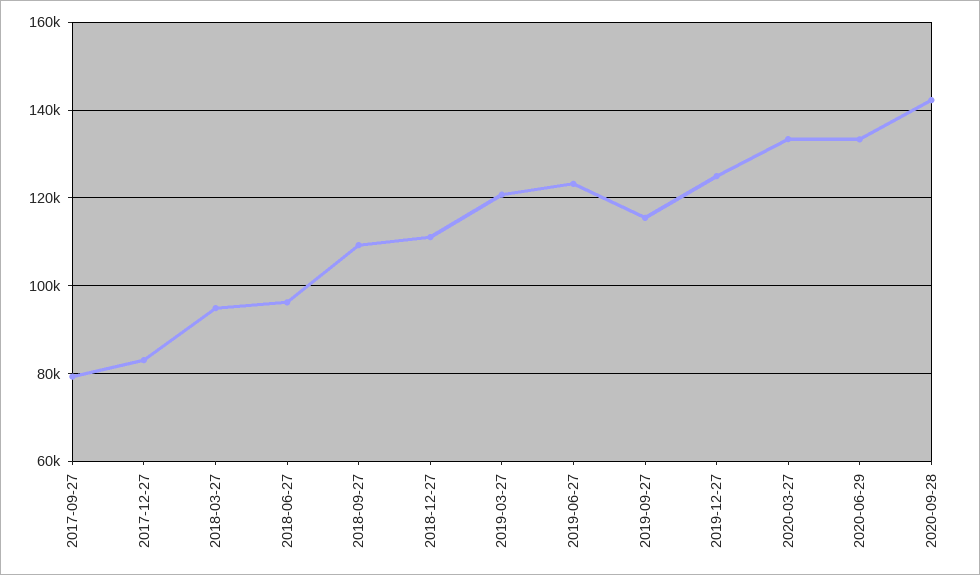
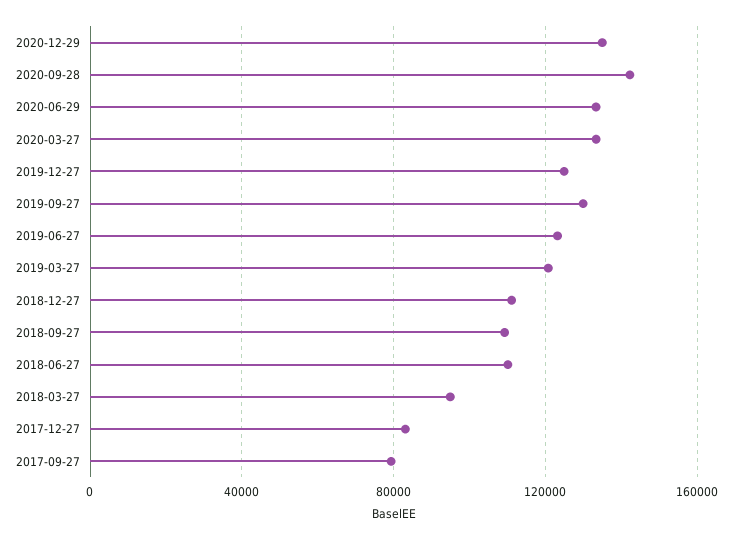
2018-06-27: 96000 -> 110000
2019-09-27: 116000 -> 130000
2020-12-29: none -> 135000

